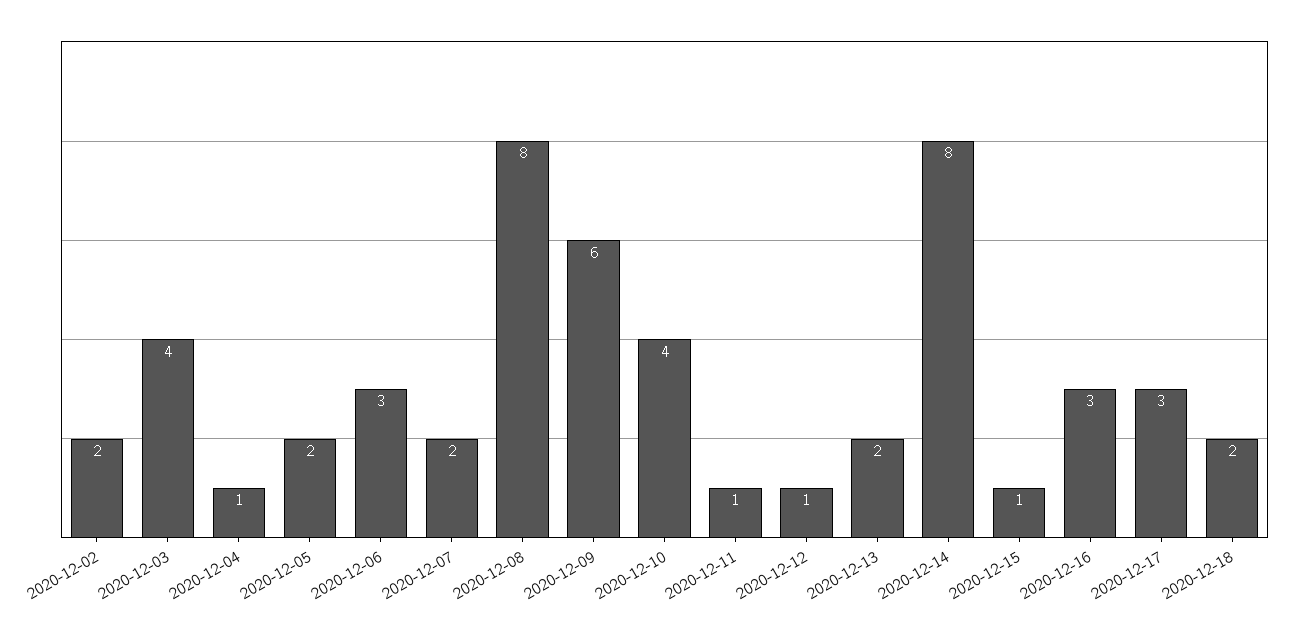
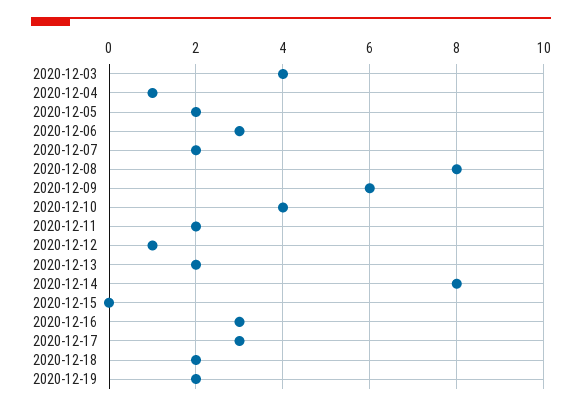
2020-12-02: 2 -> none
2020-12-11: 1 -> 2
2020-12-15: 1 -> 0
2020-12-19: none -> 2

